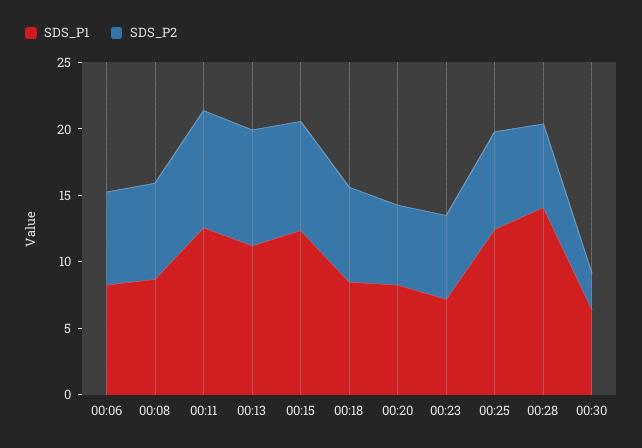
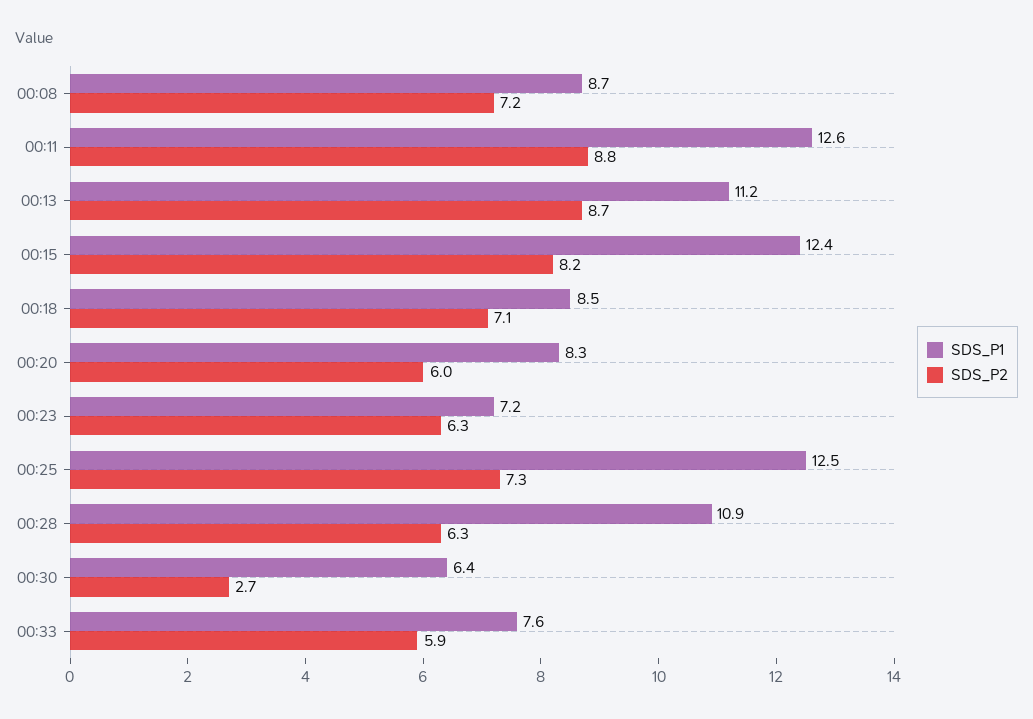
SDS_P1, 00:06: 8 -> none
SDS_P2, 00:06: 7 -> none
SDS_P1, 00:28: 14 -> 10.9
SDS_P1, 00:33: none -> 7.6
SDS_P2, 00:33: none -> 5.9

